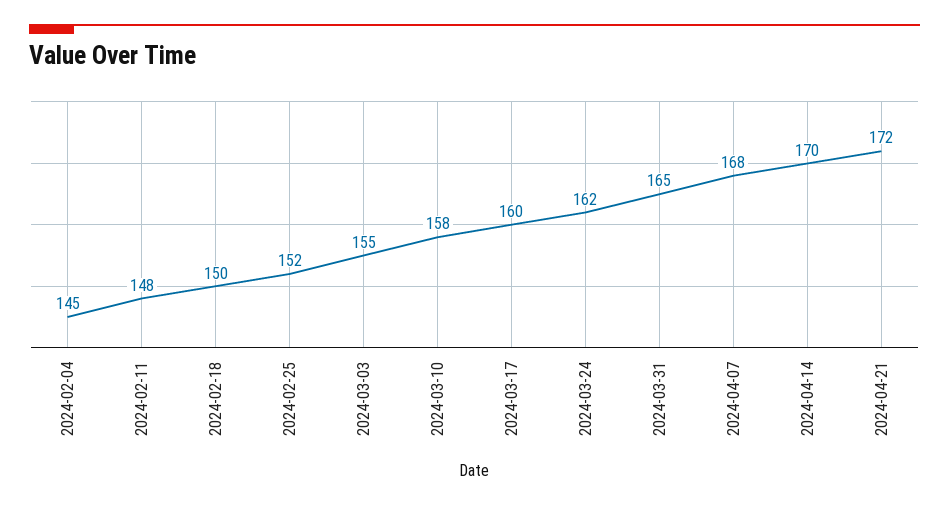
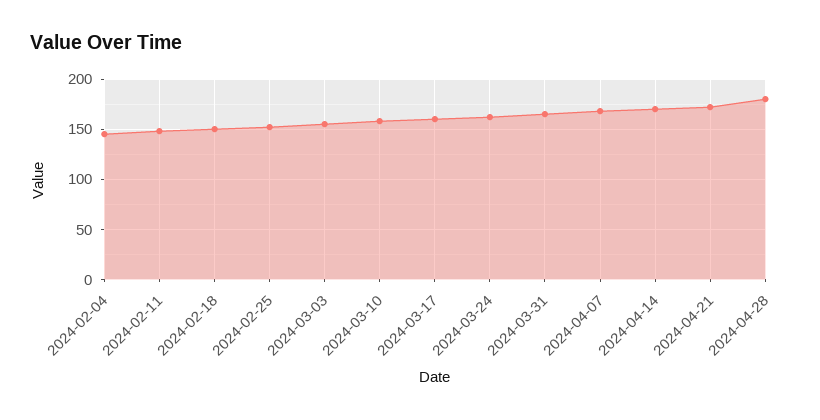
2024-04-28: none -> 180

